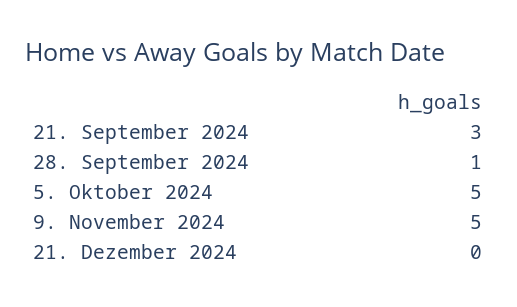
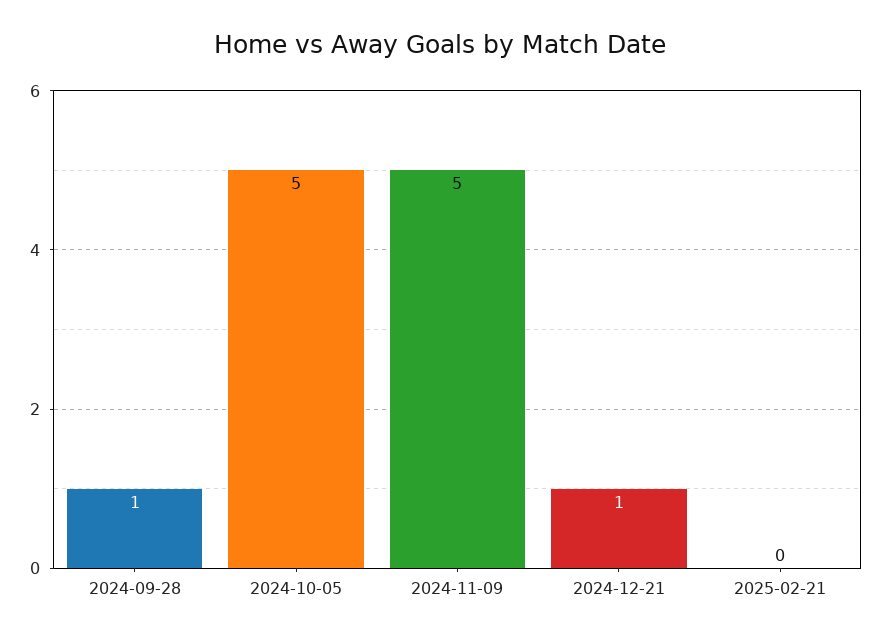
21. September 2024: 3 -> none
21. Dezember 2024: 0 -> 1
2025-02-21: none -> 0

